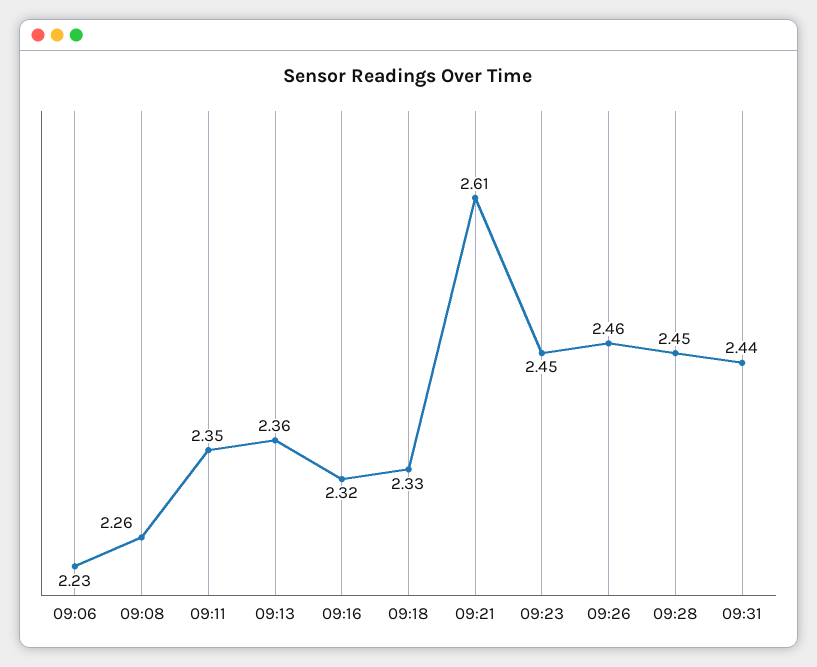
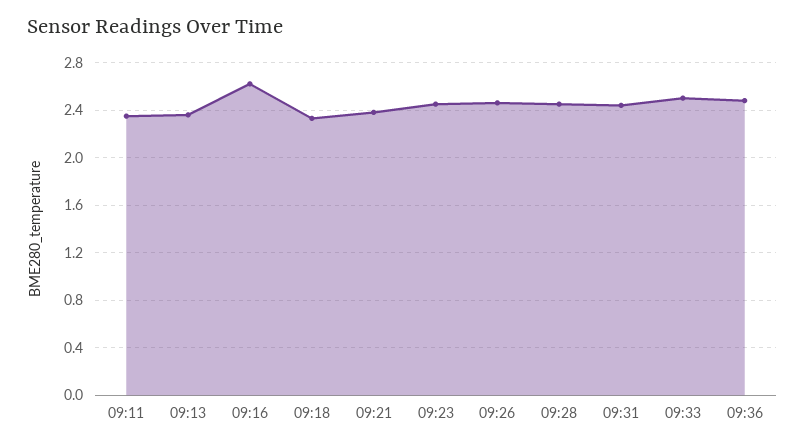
09:06: 2.23 -> none
09:08: 2.26 -> none
09:16: 2.32 -> 2.6
09:21: 2.61 -> 2.4
09:33: none -> 2.5
09:36: none -> 2.5

